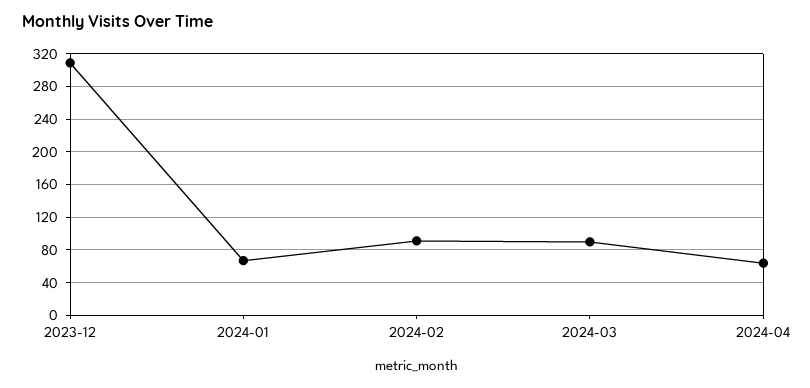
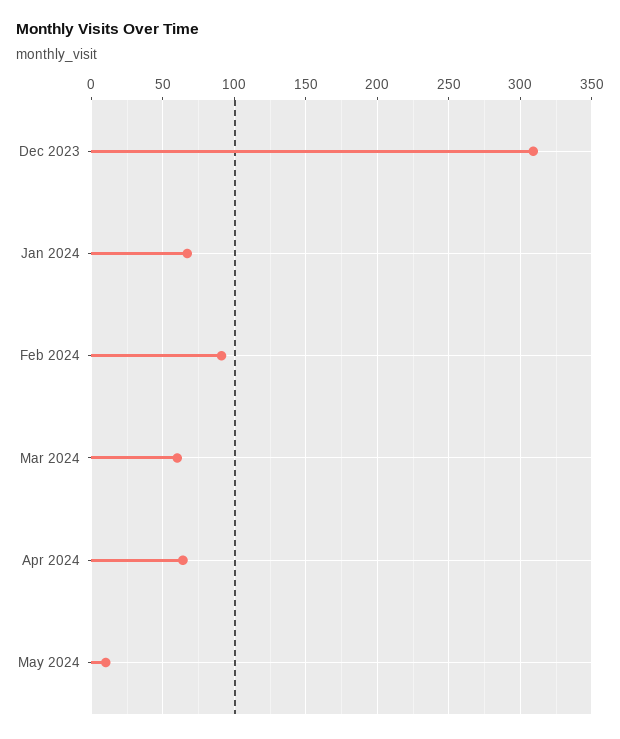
2024-03: 90 -> 60
May 2024: none -> 10

